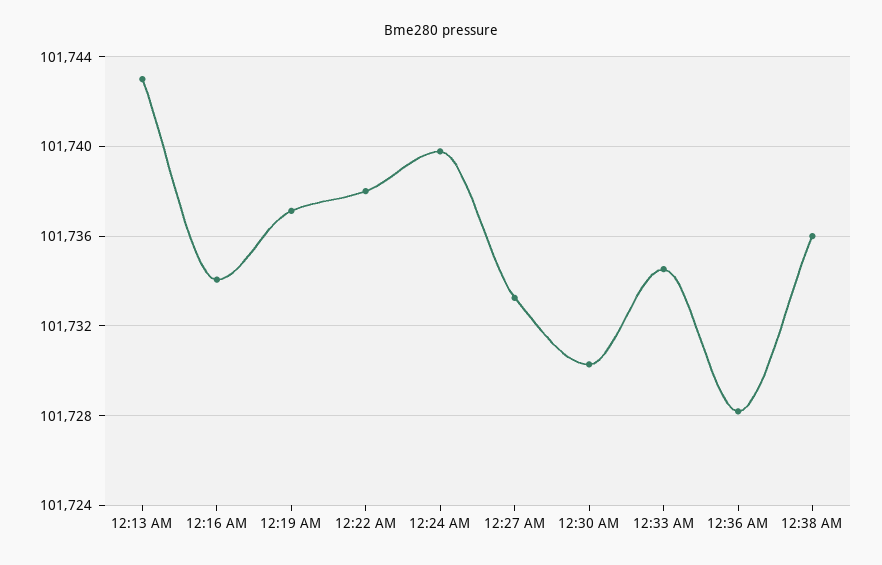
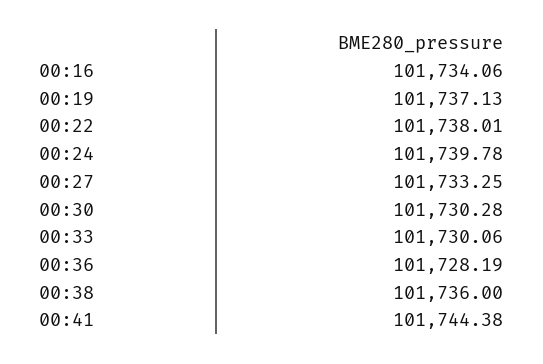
12:13 AM: 101743 -> none
12:33 AM: 101734.5 -> 101730.06
00:41: none -> 101744.38

